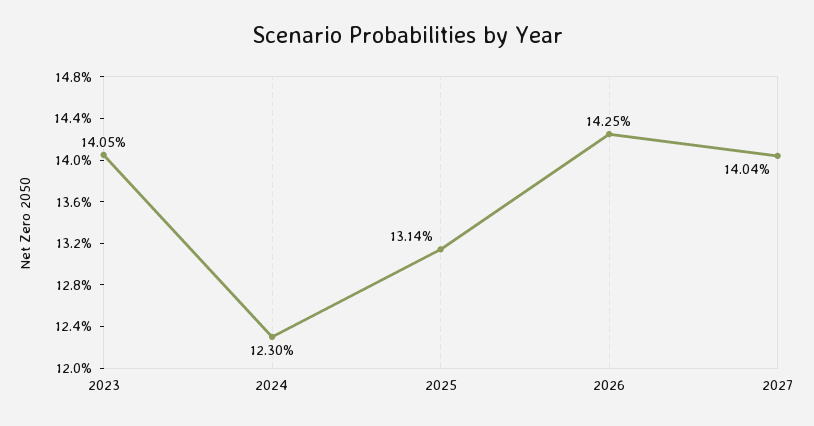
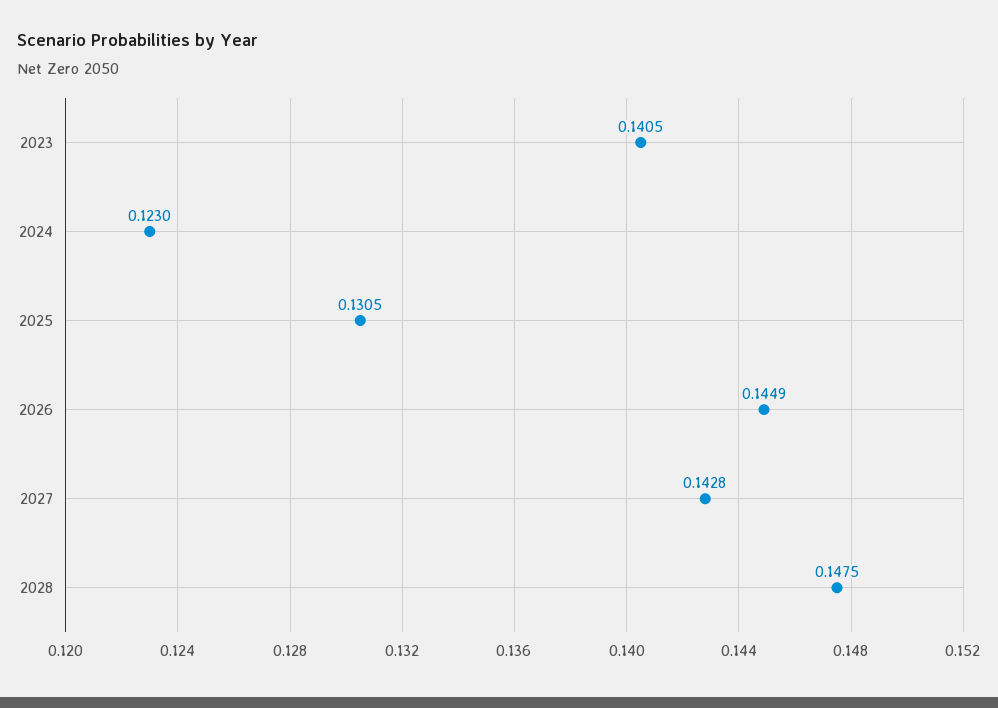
2025: 0.1314 -> 0.1305
2026: 0.1425 -> 0.1449
2027: 0.1404 -> 0.1428
2028: none -> 0.1475

